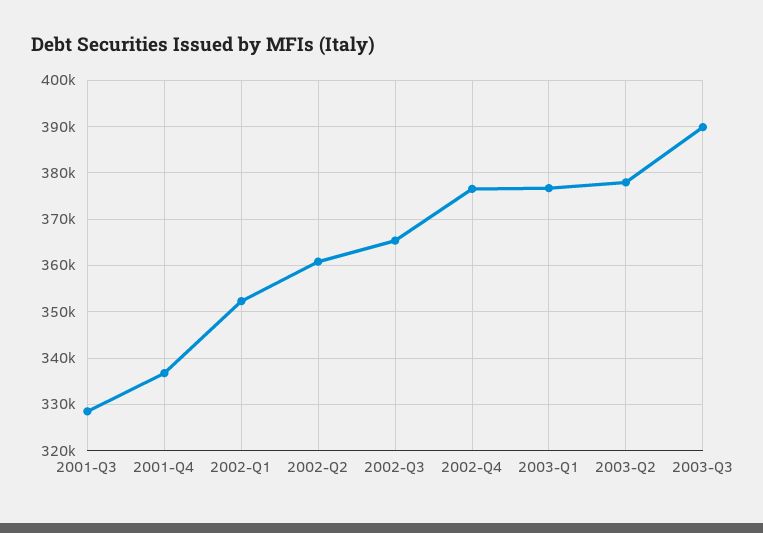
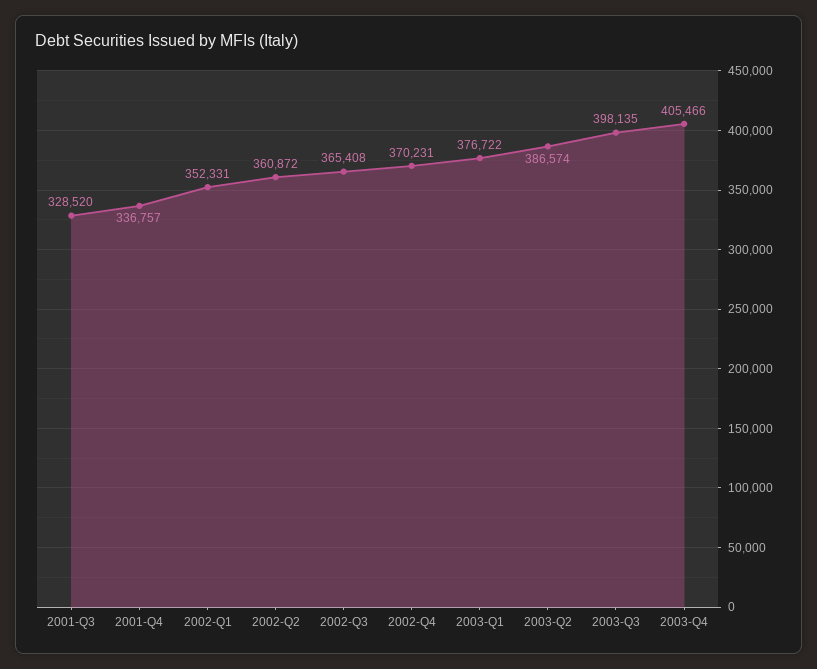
2002-Q4: 376000 -> 370231
2003-Q2: 378000 -> 386574
2003-Q3: 390000 -> 398135
2003-Q4: none -> 405466

